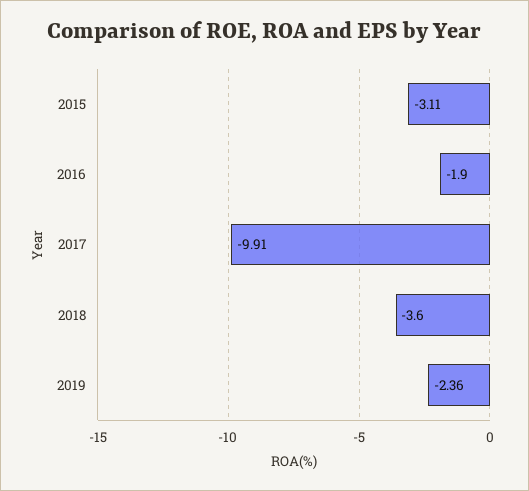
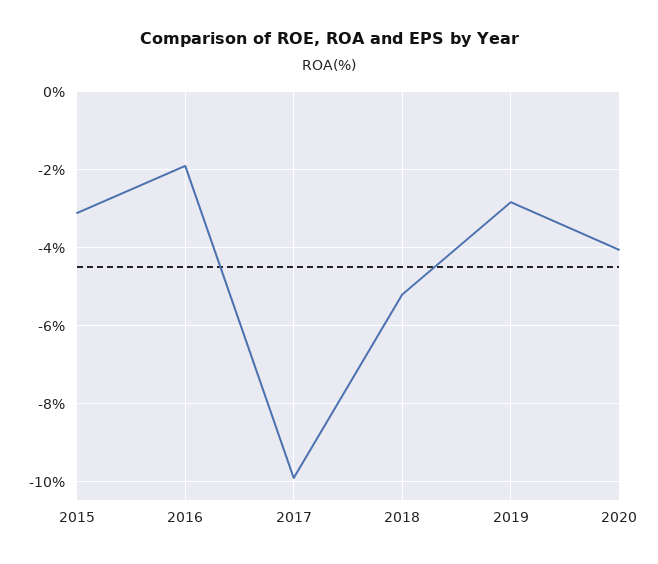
2018: -3.6 -> -5.2
2019: -2.36 -> -2.8
2020: none -> -4

